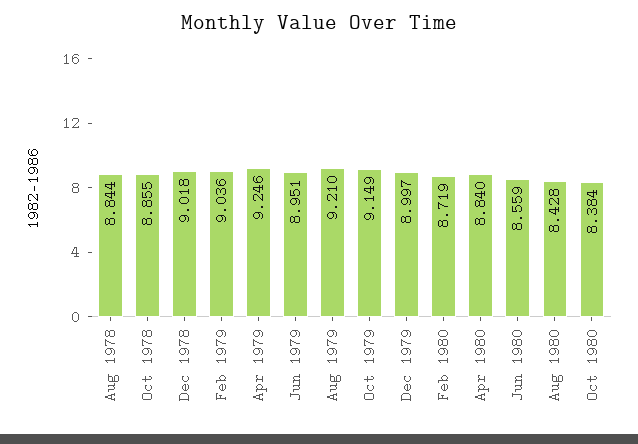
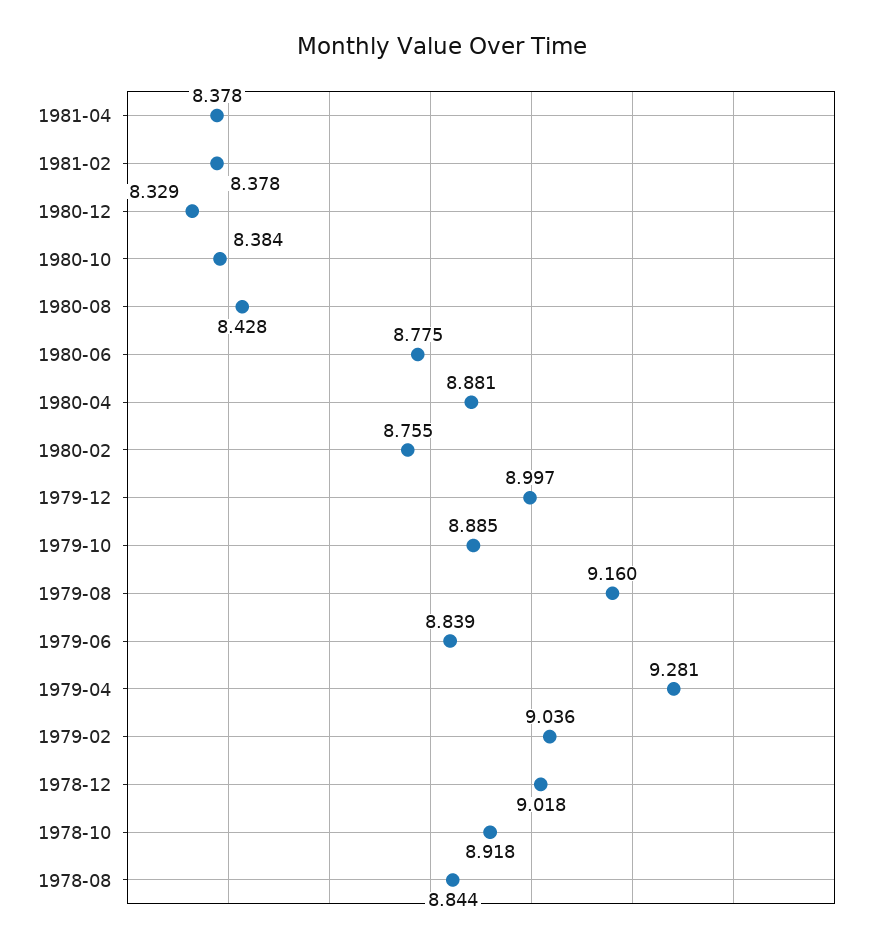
Oct 1978: 8.855 -> 8.918
Apr 1979: 9.246 -> 9.281
Jun 1979: 8.951 -> 8.839
Aug 1979: 9.21 -> 9.16
Oct 1979: 9.149 -> 8.885
Feb 1980: 8.719 -> 8.755
Apr 1980: 8.84 -> 8.881
Jun 1980: 8.559 -> 8.775
1981-04: none -> 8.378
1981-02: none -> 8.378
1980-12: none -> 8.329

